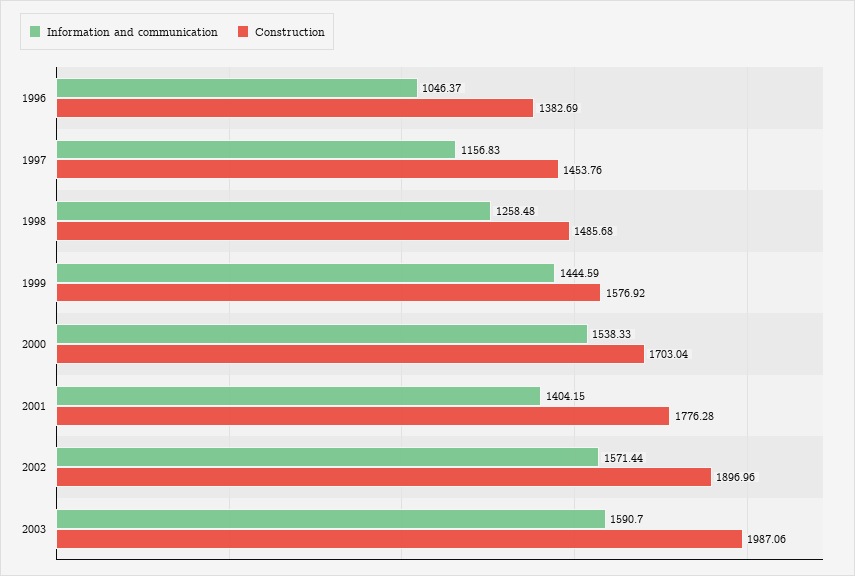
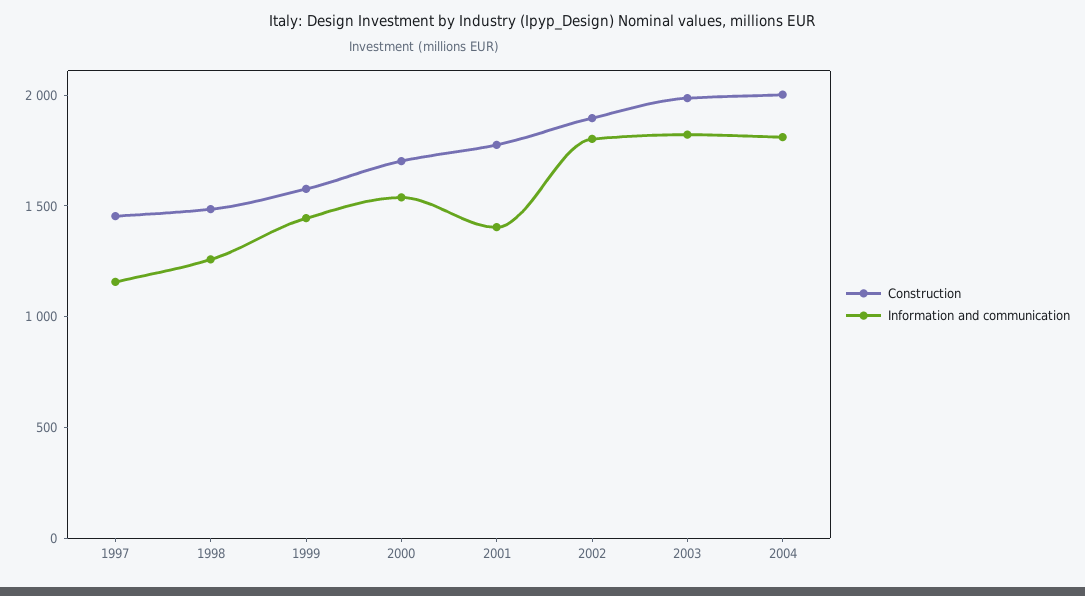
Information and communication, 1996: 1046.37 -> none
Construction, 1996: 1382.69 -> none
Information and communication, 2002: 1571.44 -> 1800
Information and communication, 2003: 1590.7 -> 1800
Construction, 2004: none -> 2000
Information and communication, 2004: none -> 1800

